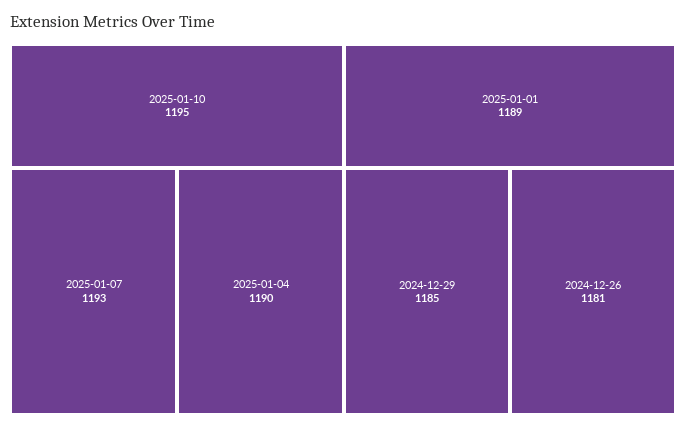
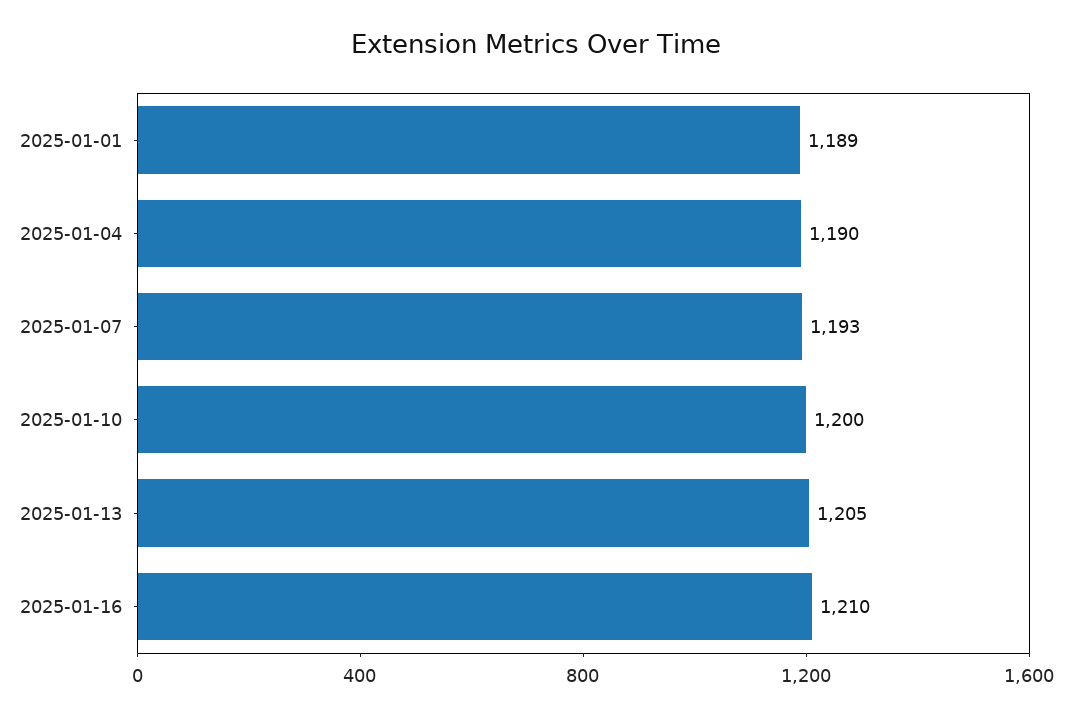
2025-01-10: 1195 -> 1200
2024-12-29: 1185 -> none
2024-12-26: 1181 -> none
2025-01-13: none -> 1205
2025-01-16: none -> 1210

